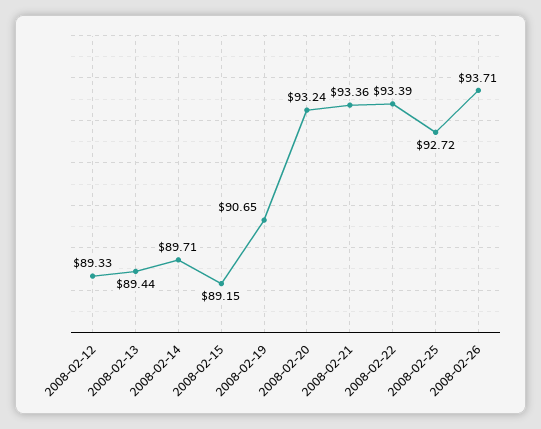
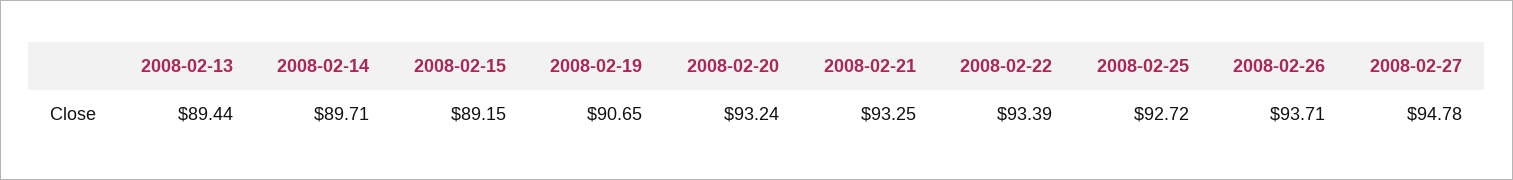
2008-02-12: 89.33 -> none
2008-02-21: 93.36 -> 93.25
2008-02-27: none -> 94.78

